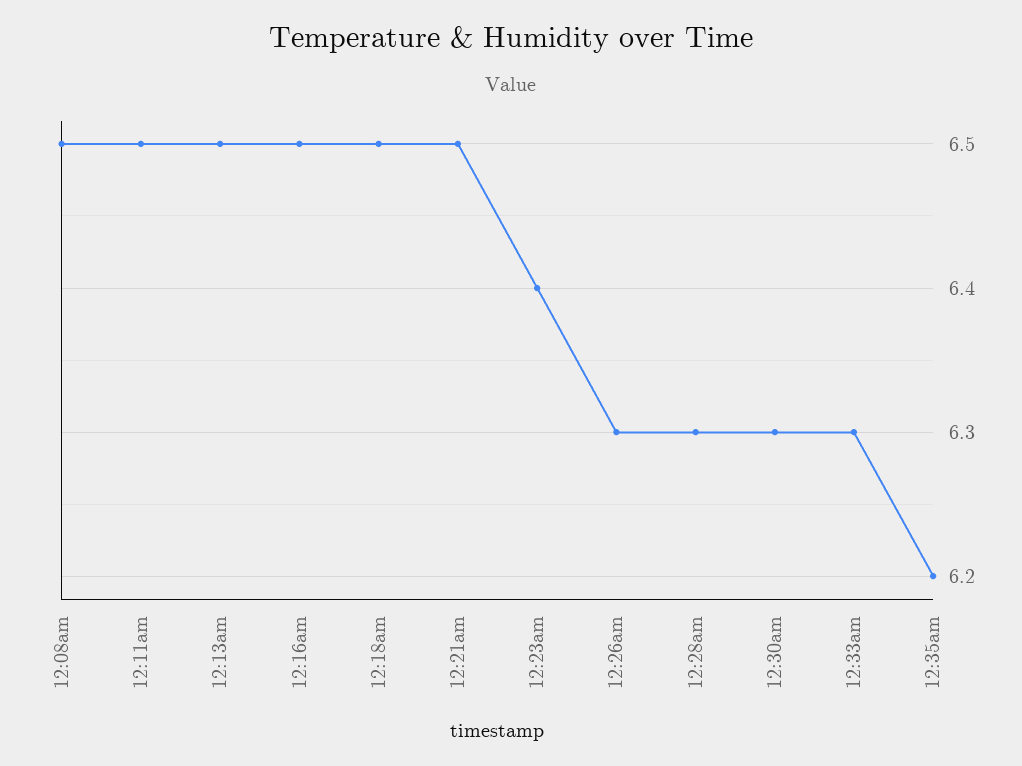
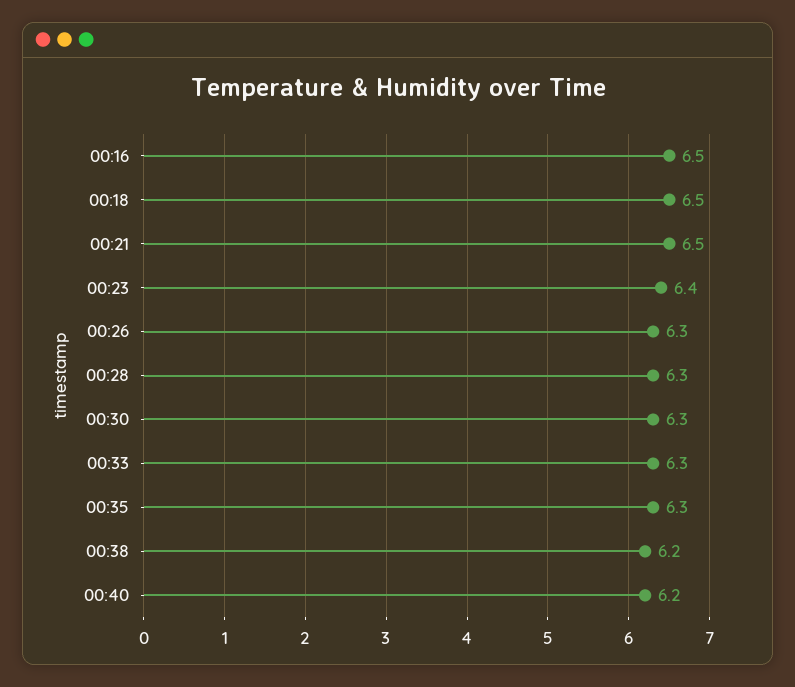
12:08am: 6.5 -> none
12:11am: 6.5 -> none
12:13am: 6.5 -> none
12:35am: 6.2 -> 6.3
00:38: none -> 6.2
00:40: none -> 6.2

